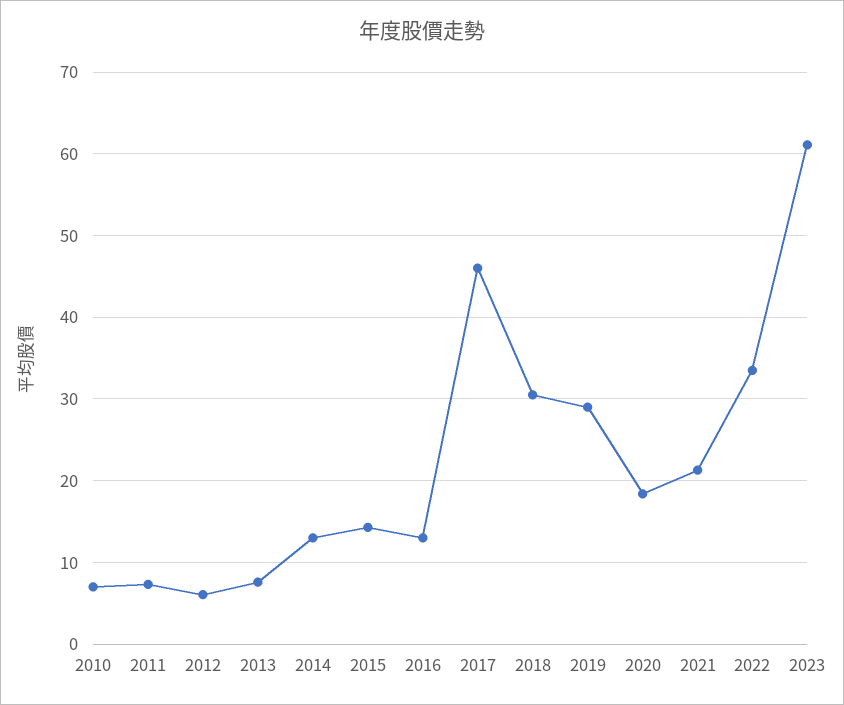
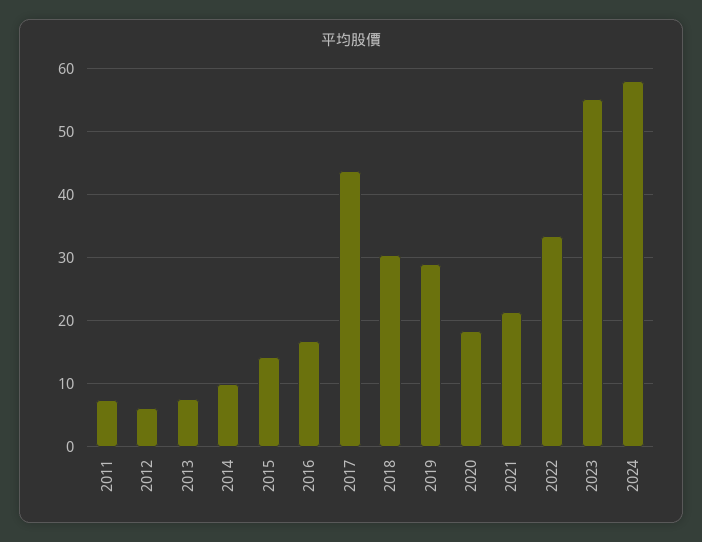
2010: 7 -> none
2014: 13 -> 10
2016: 13 -> 17
2017: 46 -> 44
2023: 61 -> 55
2024: none -> 58

